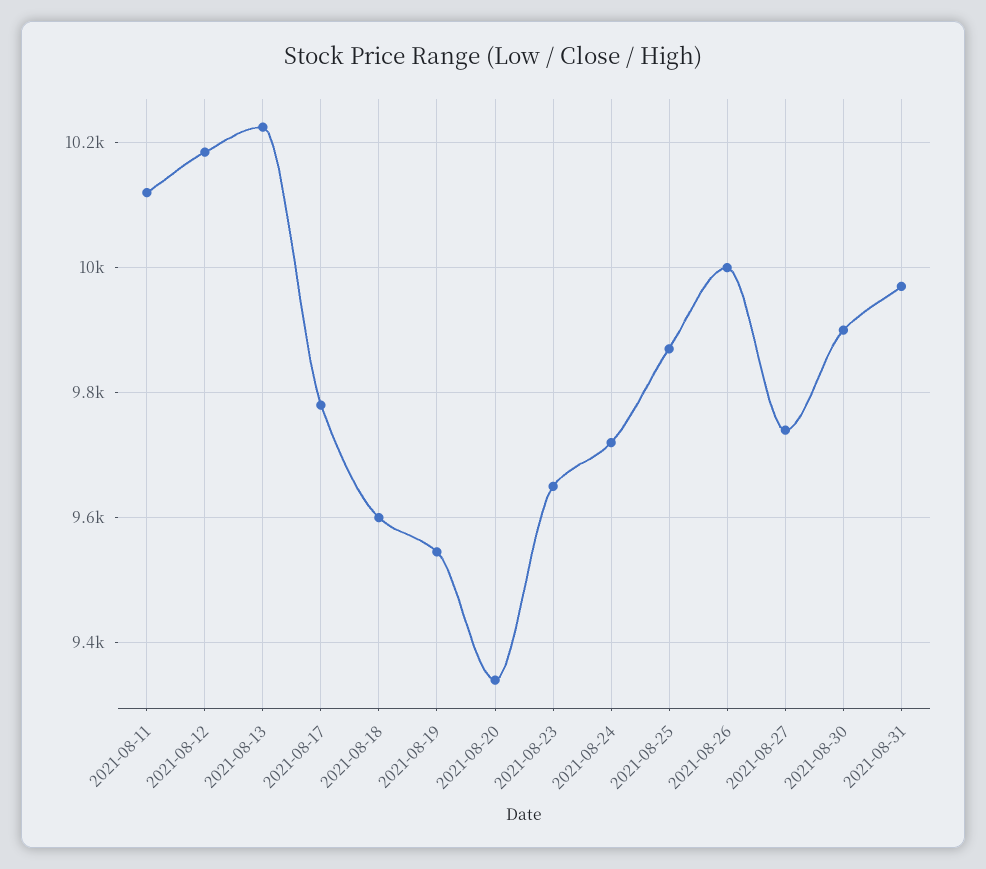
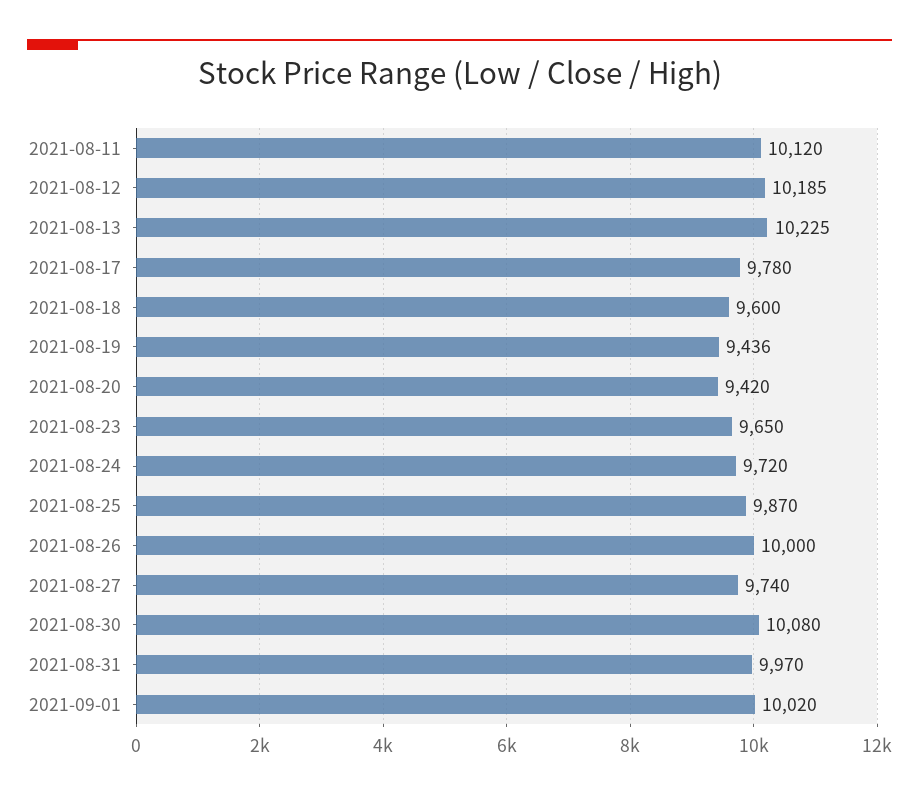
2021-08-19: 9540 -> 9436
2021-08-20: 9340 -> 9420
2021-08-30: 9900 -> 10080
2021-09-01: none -> 10020

